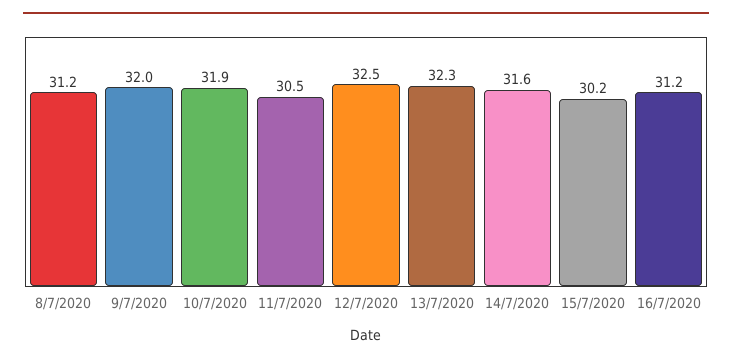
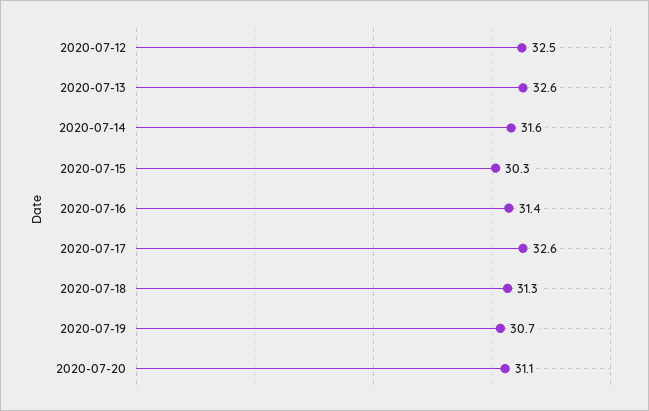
8/7/2020: 31.2 -> none
9/7/2020: 32 -> none
10/7/2020: 31.9 -> none
11/7/2020: 30.5 -> none
13/7/2020: 32.3 -> 32.6
15/7/2020: 30.2 -> 30.3
16/7/2020: 31.2 -> 31.4
2020-07-17: none -> 32.6
2020-07-18: none -> 31.3
2020-07-19: none -> 30.7
2020-07-20: none -> 31.1

